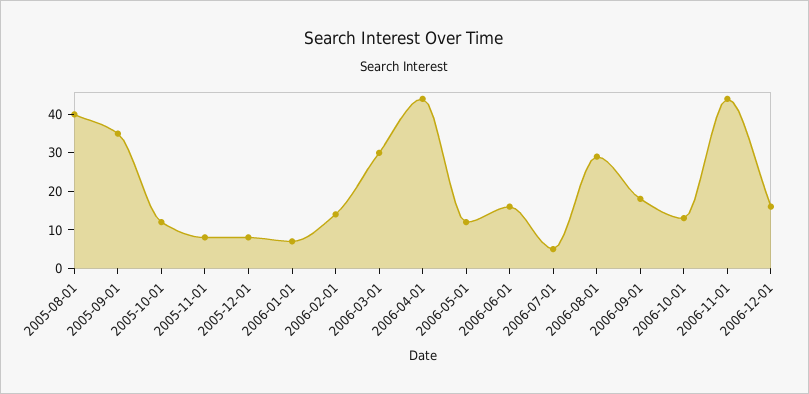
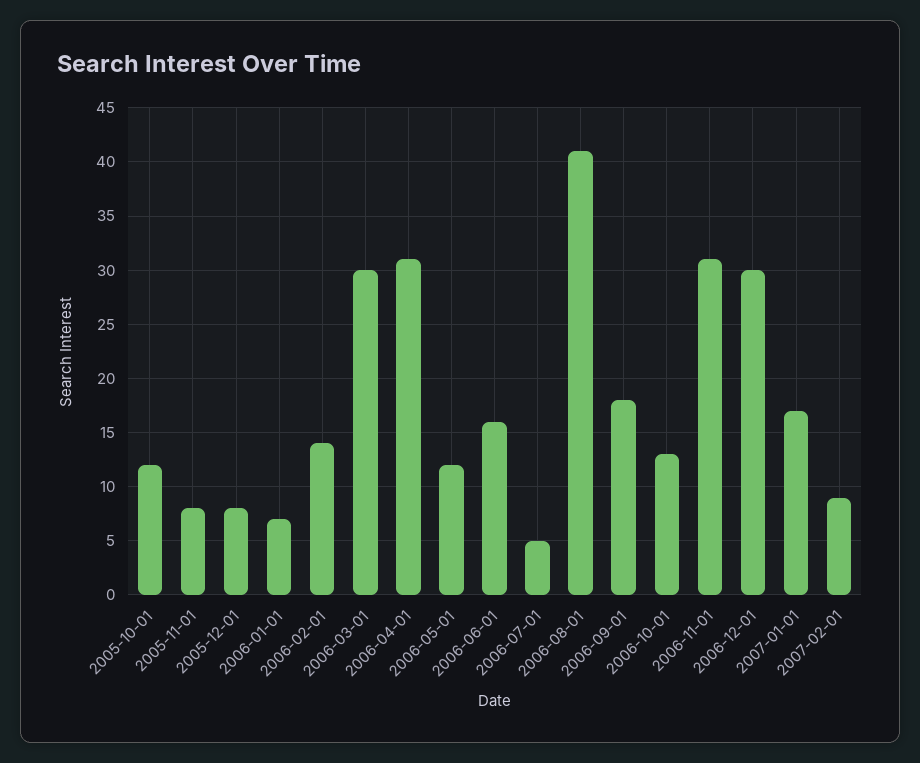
2005-08-01: 40 -> none
2005-09-01: 35 -> none
2006-04-01: 45 -> 31
2006-08-01: 30 -> 41
2006-11-01: 45 -> 31
2006-12-01: 15 -> 30
2007-01-01: none -> 17
2007-02-01: none -> 9

